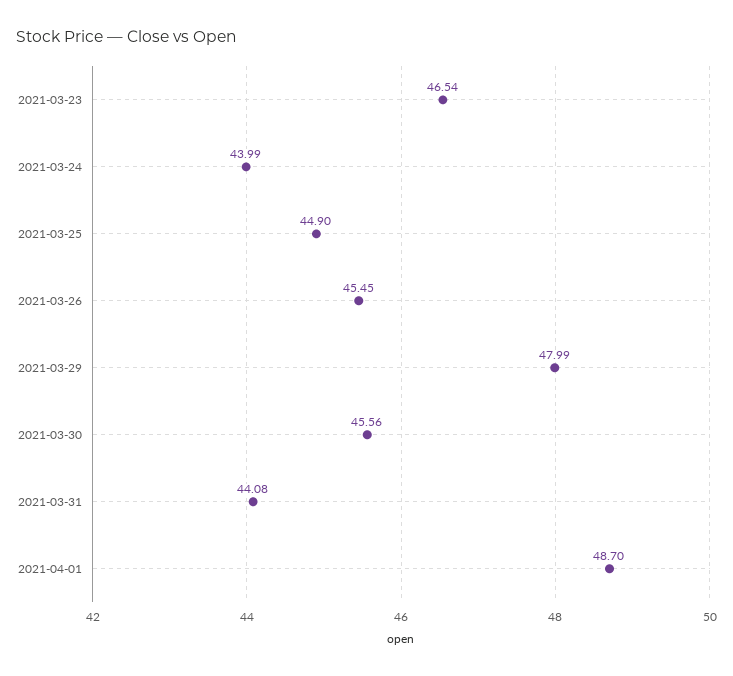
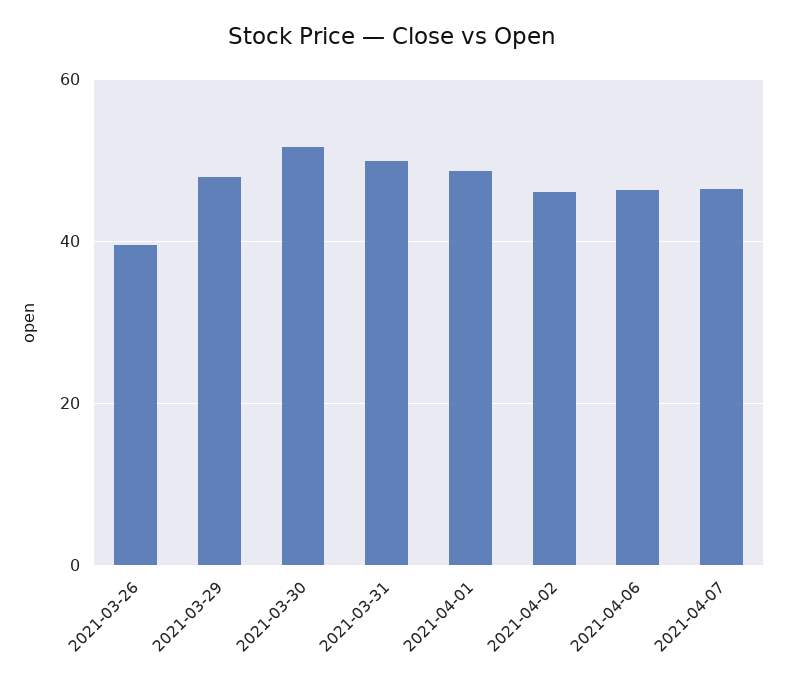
2021-03-23: 46.54 -> none
2021-03-24: 43.99 -> none
2021-03-25: 44.9 -> none
2021-03-26: 45.45 -> 40
2021-03-30: 45.56 -> 52
2021-03-31: 44.08 -> 50
2021-04-02: none -> 46
2021-04-06: none -> 46
2021-04-07: none -> 46

